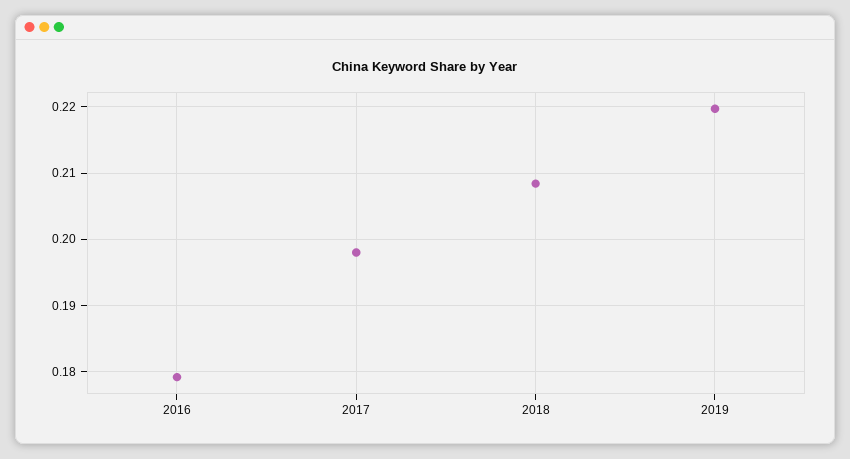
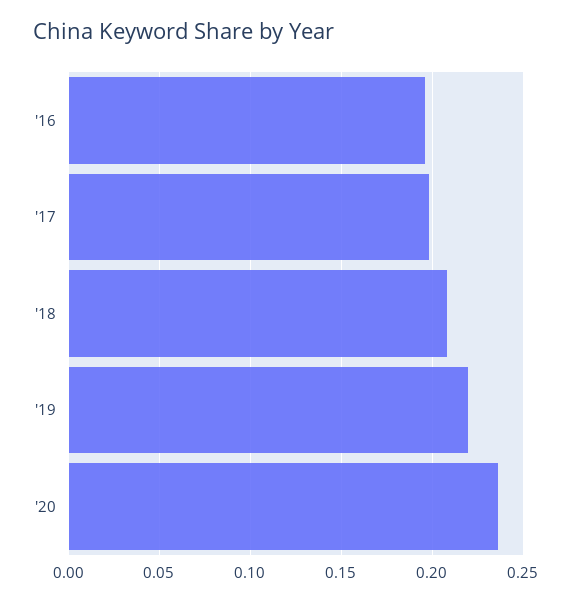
2016: 0.179 -> 0.195
'20: none -> 0.235

